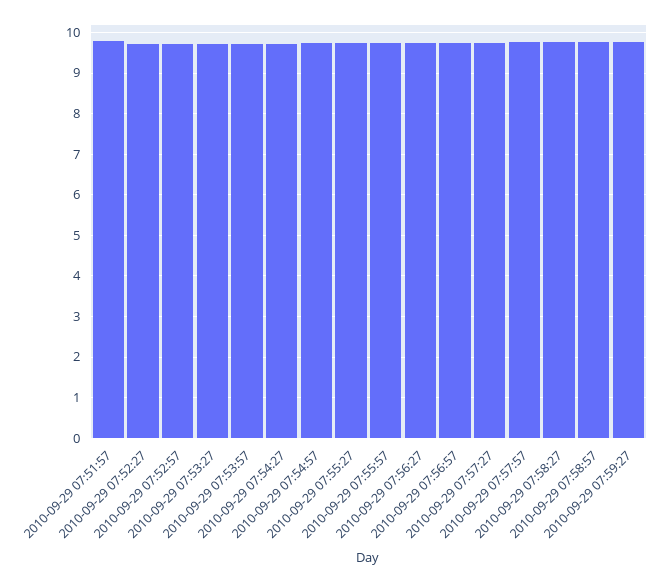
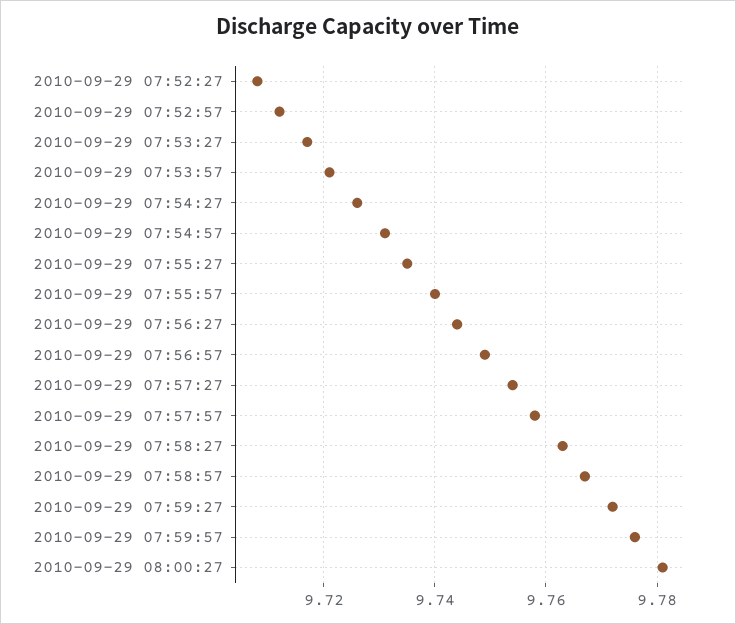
2010-09-29 07:51:57: 9.8 -> none
2010-09-29 07:59:57: none -> 9.775
2010-09-29 08:00:27: none -> 9.78

